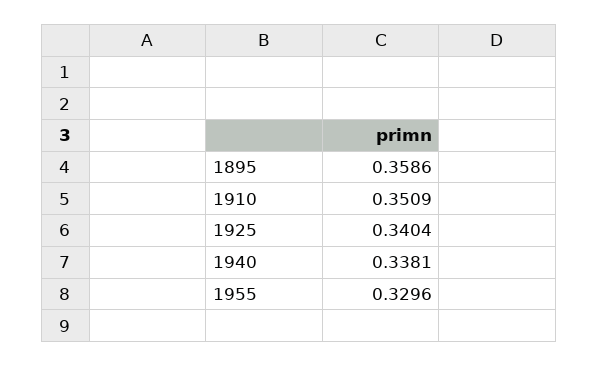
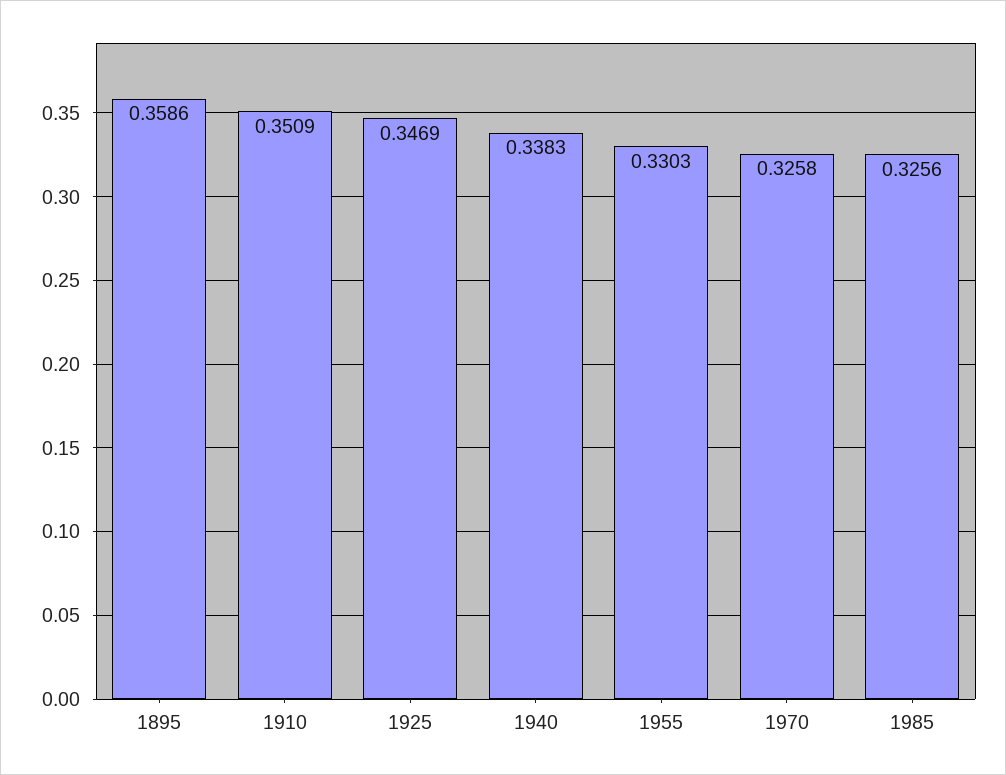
1925: 0.3404 -> 0.3469
1940: 0.3381 -> 0.3383
1955: 0.3296 -> 0.3303
1970: none -> 0.3258
1985: none -> 0.3256

